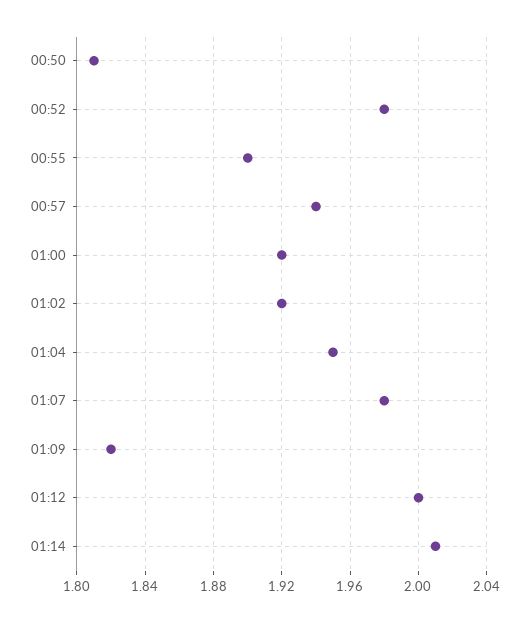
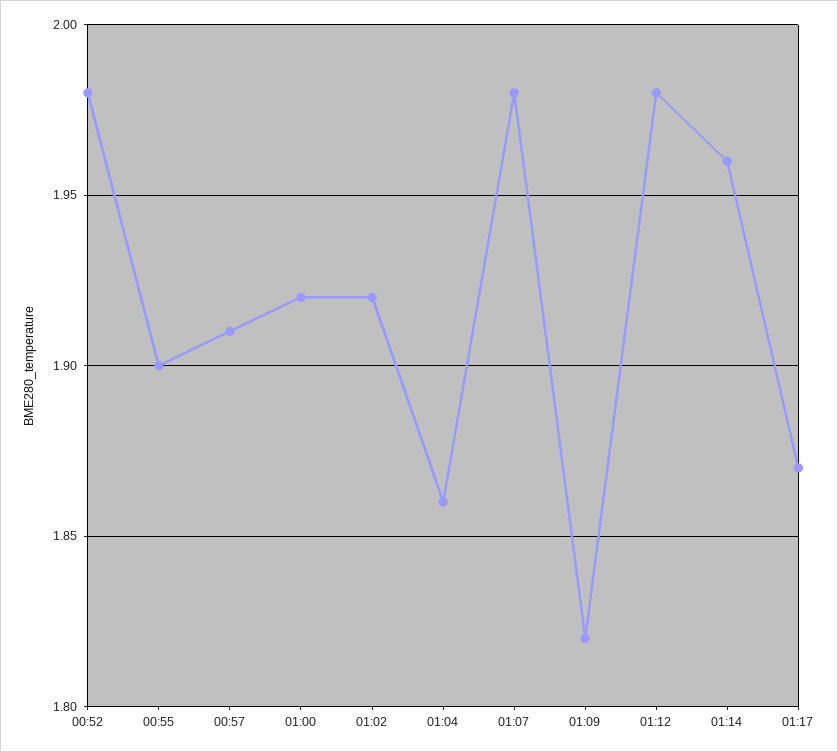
00:50: 1.81 -> none
00:57: 1.94 -> 1.91
01:04: 1.95 -> 1.86
01:12: 2 -> 1.98
01:14: 2.01 -> 1.96
01:17: none -> 1.87

